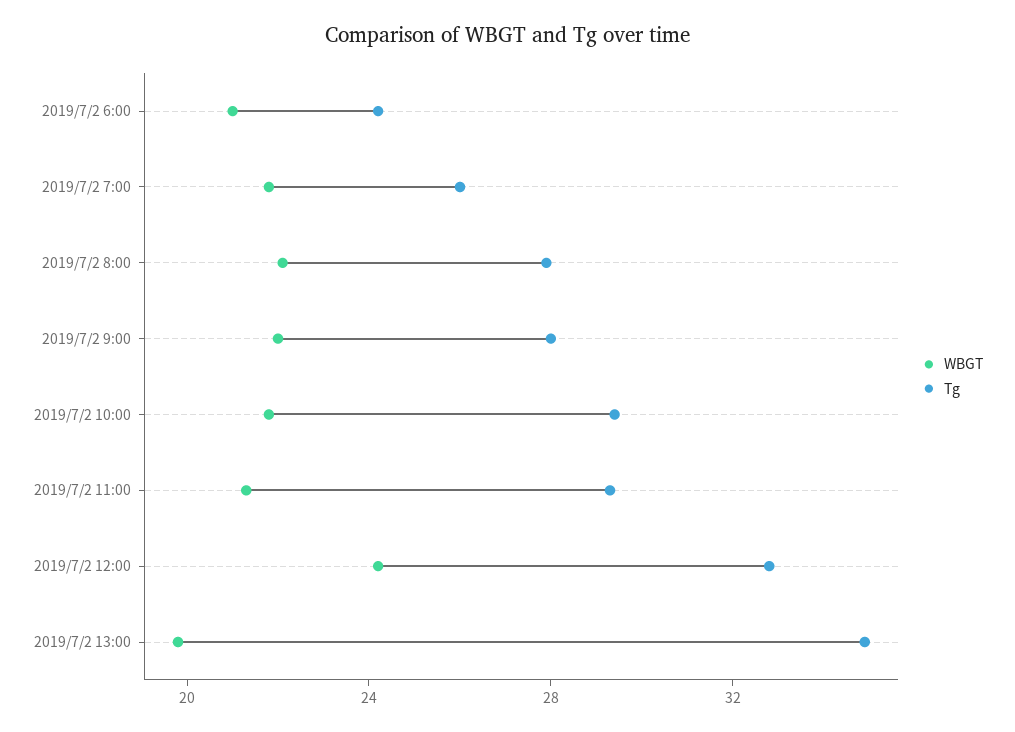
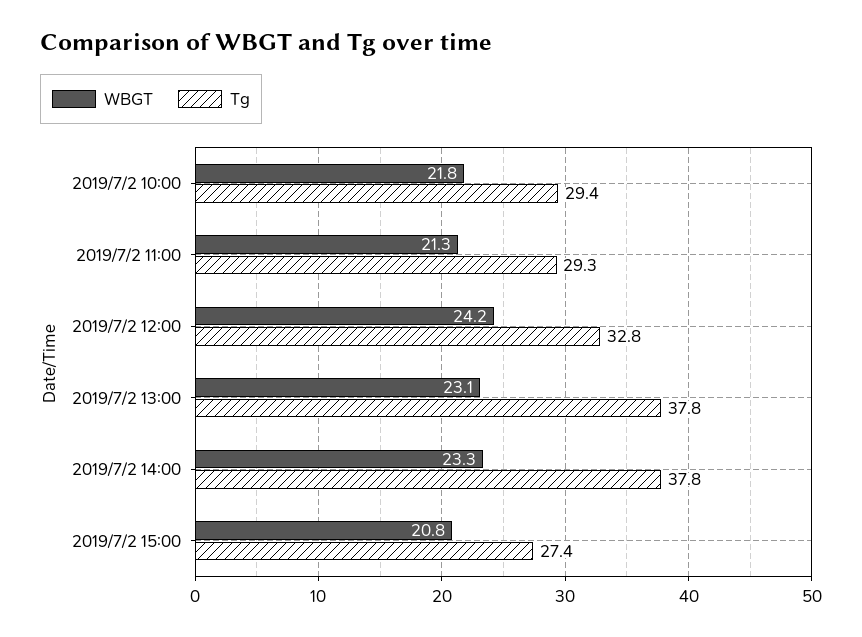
WBGT, 2019/7/2 6:00: 21 -> none
Tg, 2019/7/2 6:00: 24 -> none
WBGT, 2019/7/2 7:00: 22 -> none
Tg, 2019/7/2 7:00: 26 -> none
WBGT, 2019/7/2 8:00: 22 -> none
Tg, 2019/7/2 8:00: 28 -> none
WBGT, 2019/7/2 9:00: 22 -> none
Tg, 2019/7/2 9:00: 28 -> none
WBGT, 2019/7/2 13:00: 20 -> 23.1
Tg, 2019/7/2 13:00: 35 -> 37.8
WBGT, 2019/7/2 14:00: none -> 23.3
Tg, 2019/7/2 14:00: none -> 37.8
WBGT, 2019/7/2 15:00: none -> 20.8
Tg, 2019/7/2 15:00: none -> 27.4

